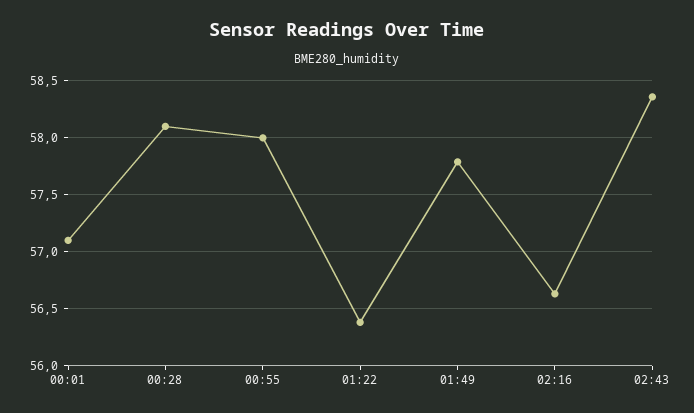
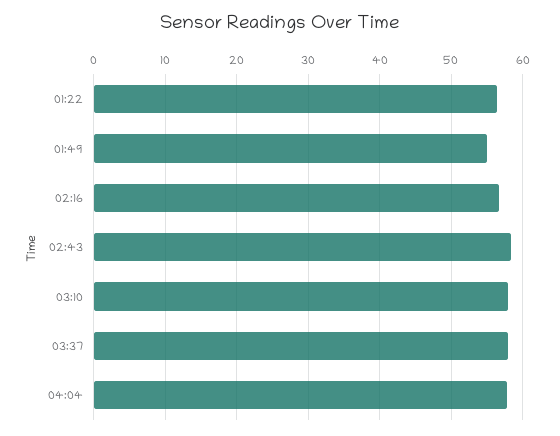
00:01: 57.1 -> none
00:28: 58.1 -> none
00:55: 58 -> none
01:49: 57.8 -> 55
03:10: none -> 58
03:37: none -> 58
04:04: none -> 58

